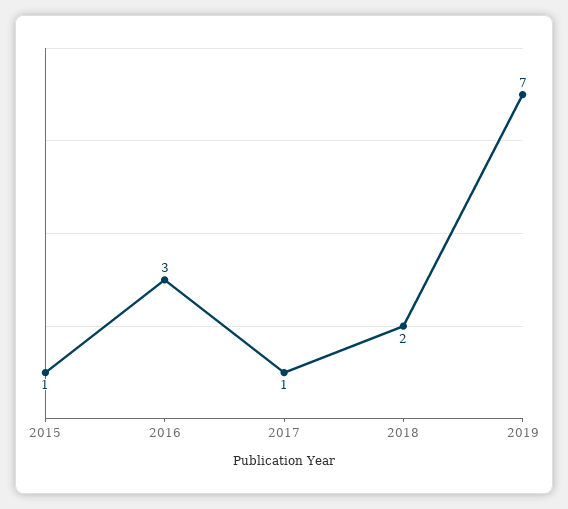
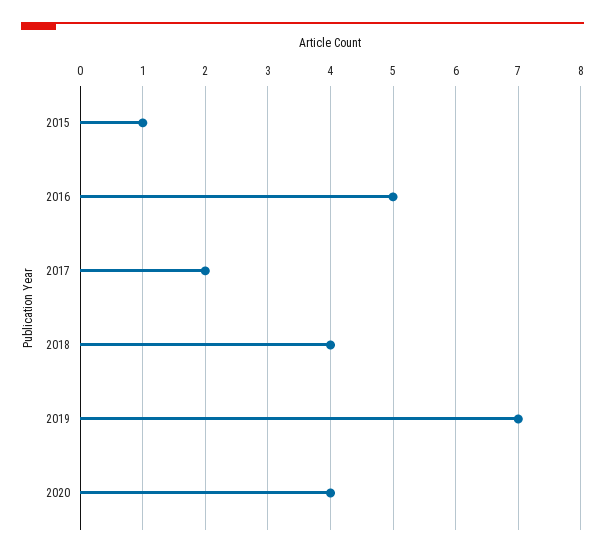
2016: 3 -> 5
2017: 1 -> 2
2018: 2 -> 4
2020: none -> 4

